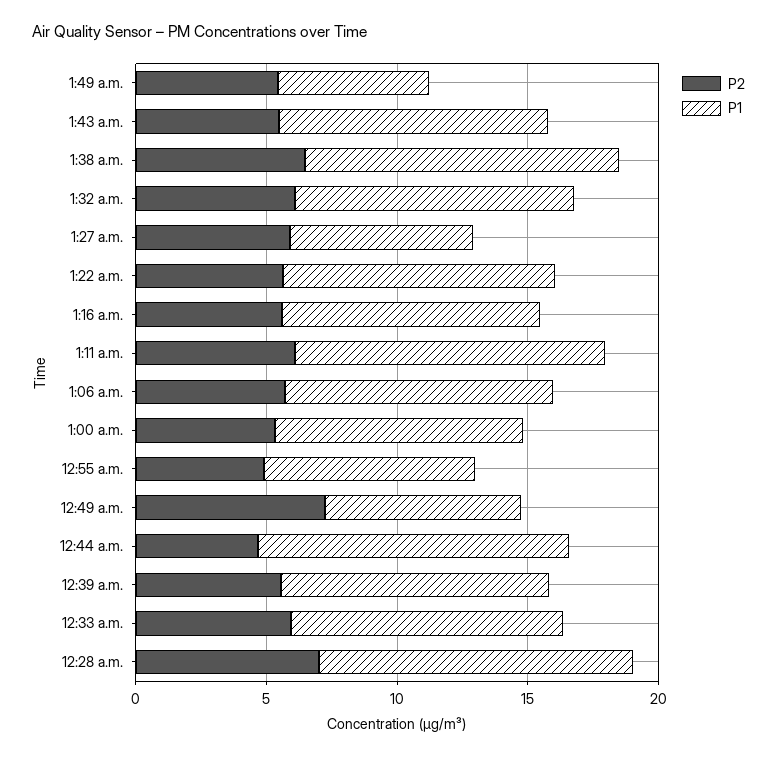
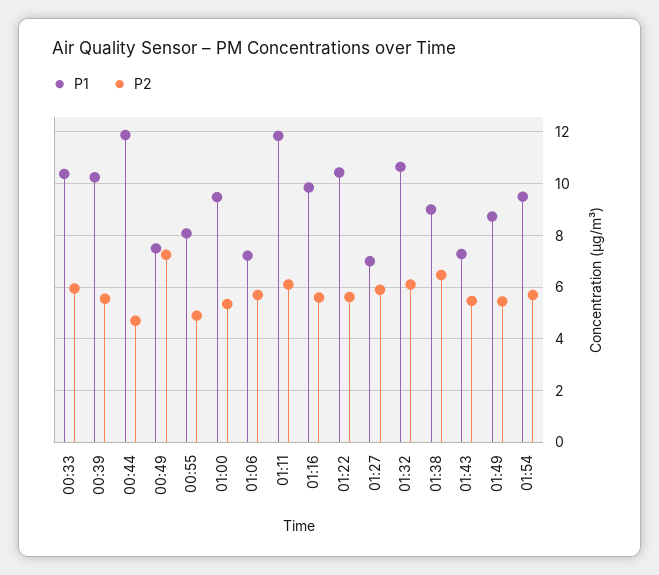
P1, 1:49 a.m.: 6 -> 8.75
P1, 1:43 a.m.: 10 -> 7.25
P1, 1:38 a.m.: 12 -> 9
P1, 1:06 a.m.: 10 -> 7.25
P2, 12:28 a.m.: 7 -> none
P1, 12:28 a.m.: 12 -> none
P1, 01:54: none -> 9.5
P2, 01:54: none -> 5.75

